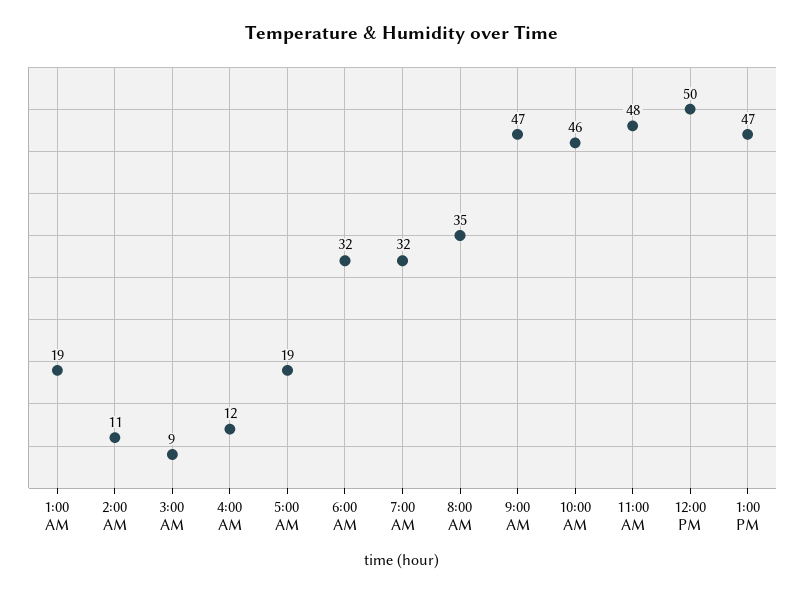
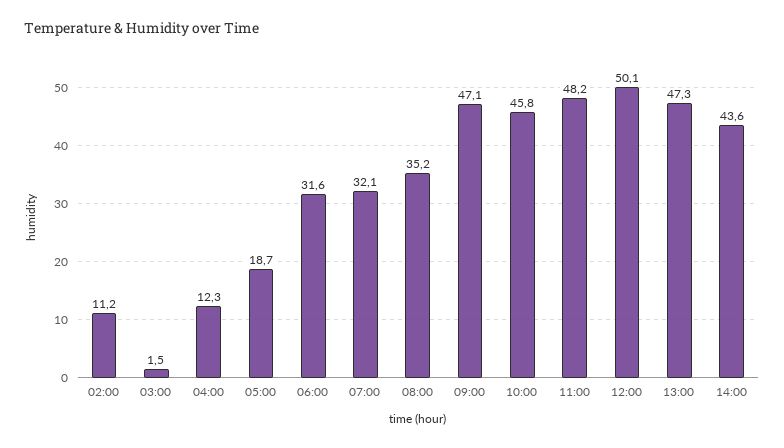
1:00 AM: 19 -> none
3:00 AM: 9 -> 1.5
14:00: none -> 43.6

